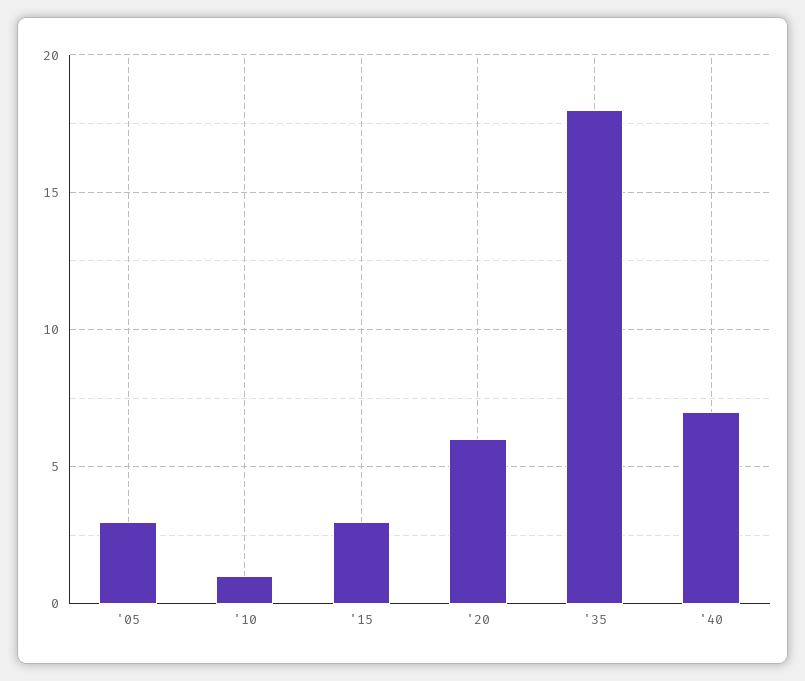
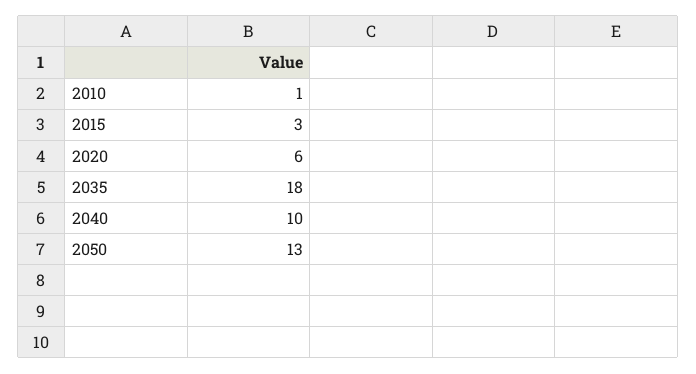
'05: 3 -> none
'40: 7 -> 10
2050: none -> 13

